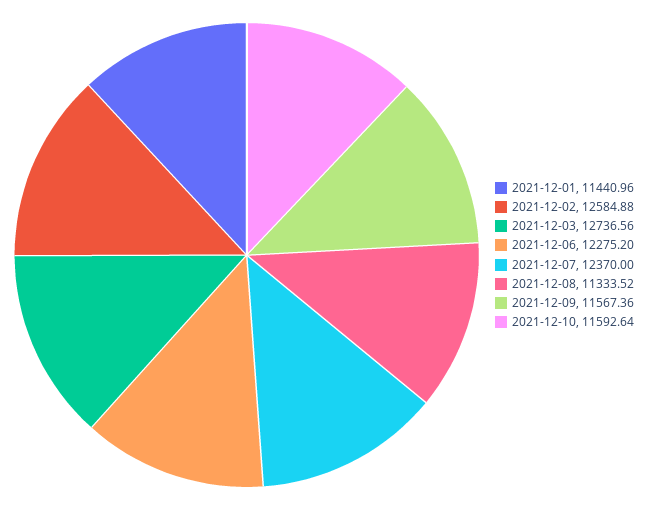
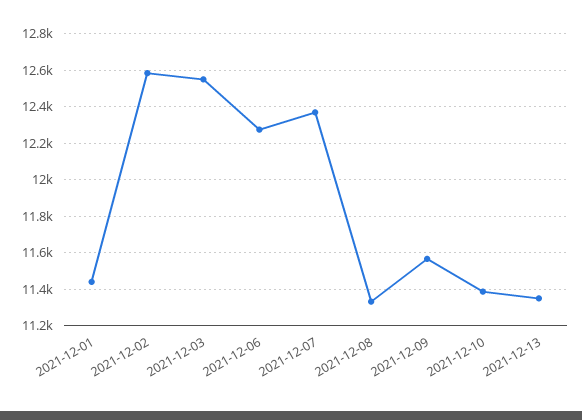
2021-12-03: 12736.56 -> 12550
2021-12-10: 11592.64 -> 11400
2021-12-13: none -> 11350

